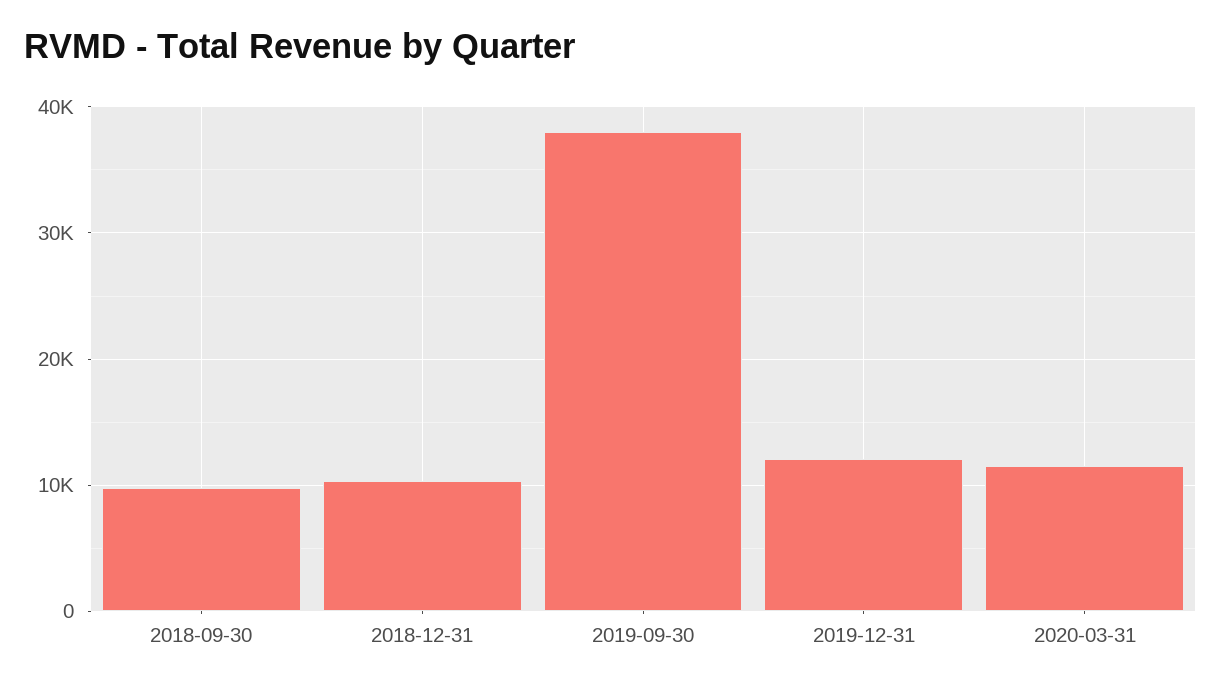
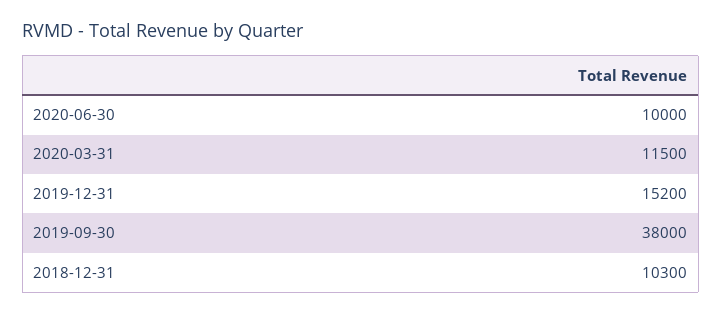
2018-09-30: 10000 -> none
2019-12-31: 12000 -> 15200
2020-06-30: none -> 10000

